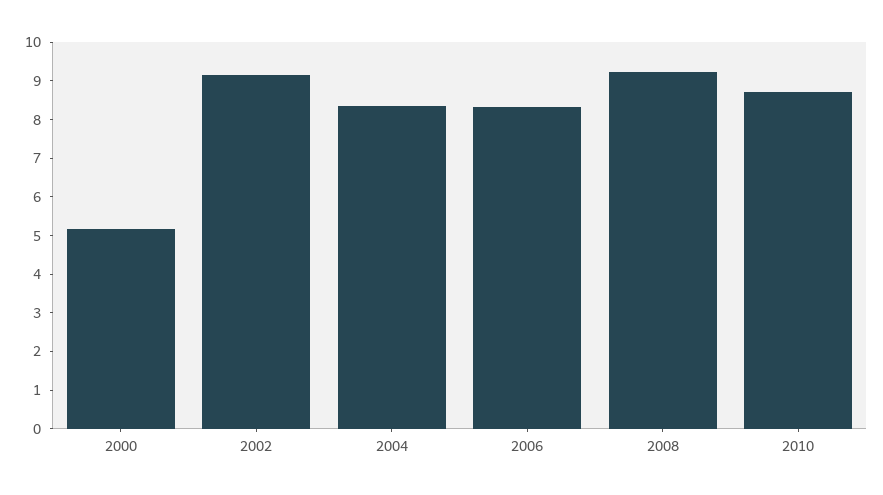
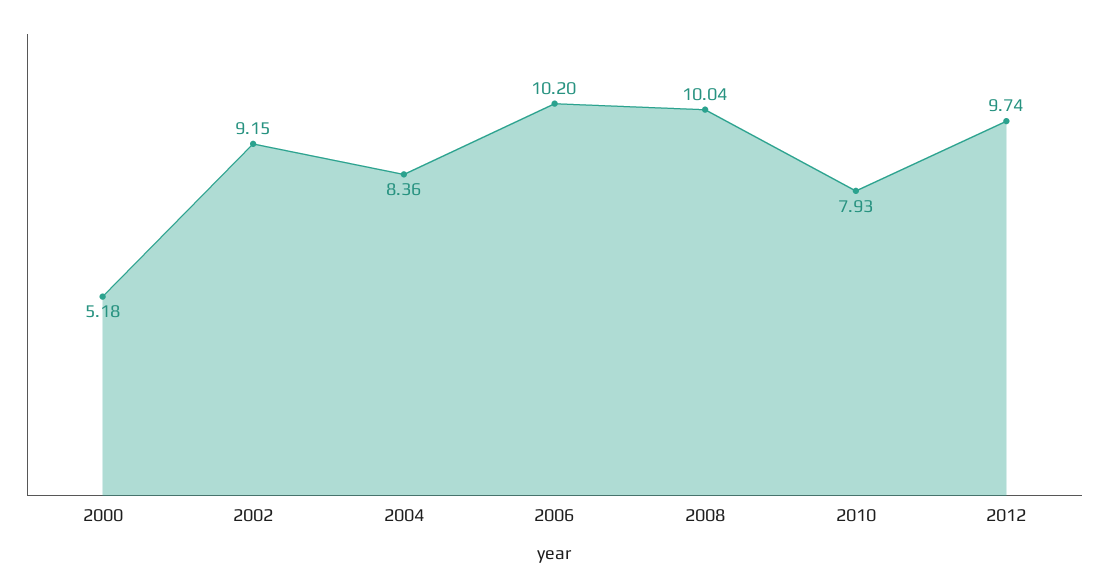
2006: 8.25 -> 10.2
2008: 9.25 -> 10.04
2010: 8.75 -> 7.93
2012: none -> 9.74

